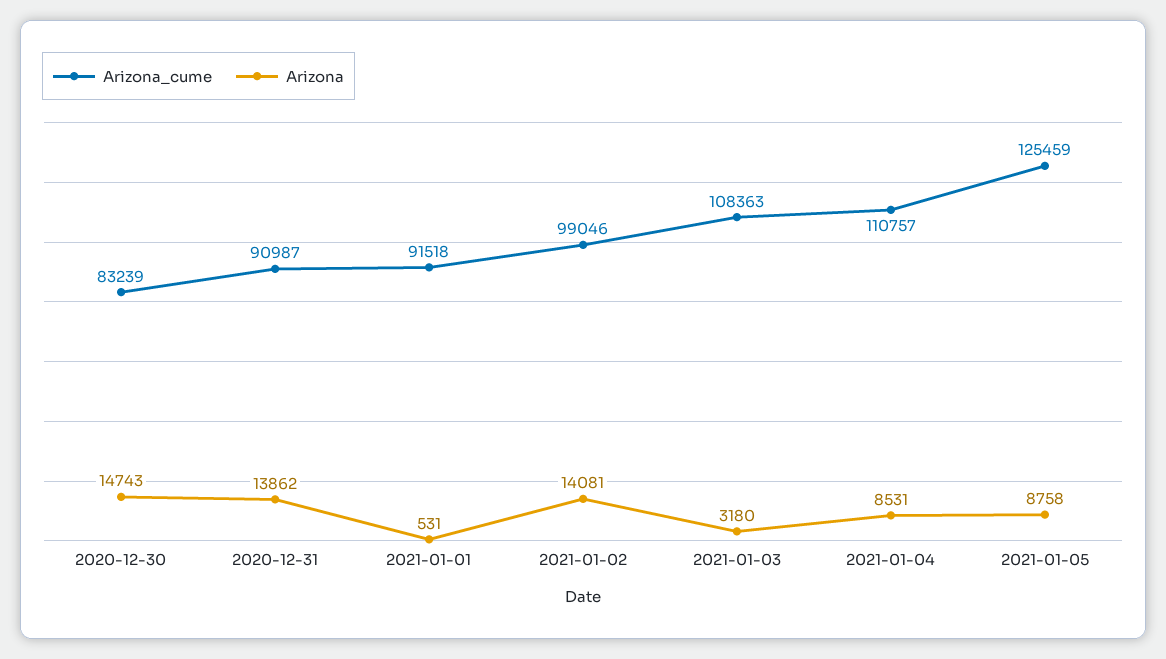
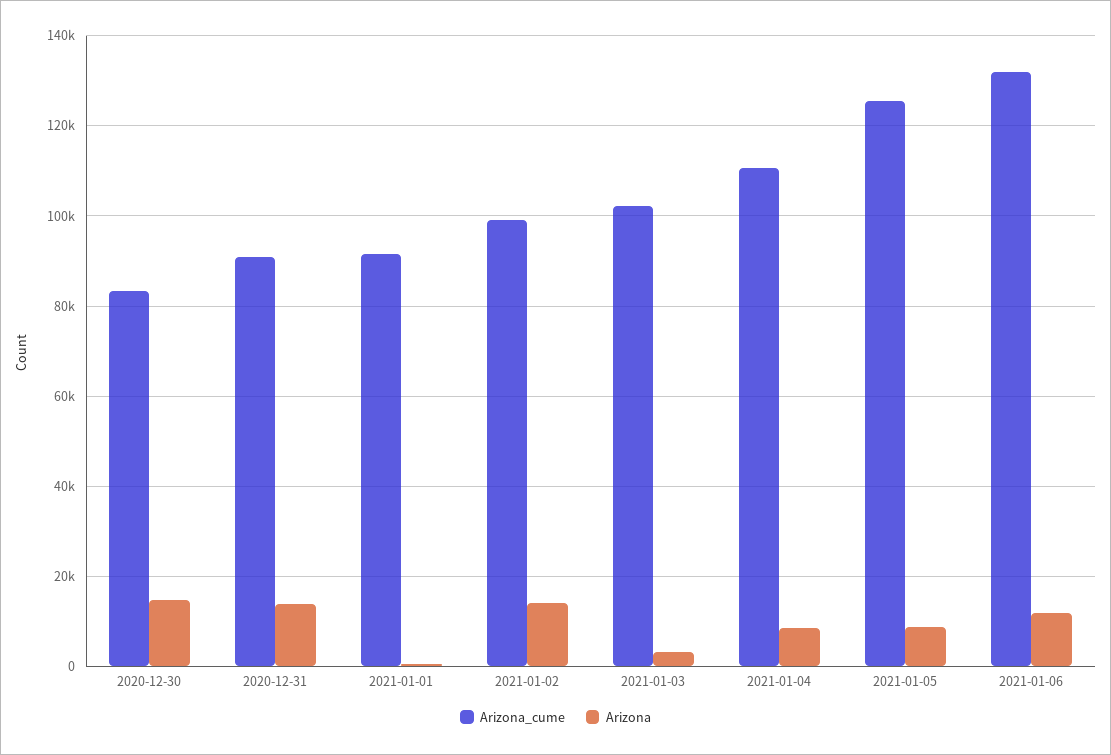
Arizona_cume, 2021-01-03: 108363 -> 102000
Arizona_cume, 2021-01-06: none -> 132000
Arizona, 2021-01-06: none -> 12000

